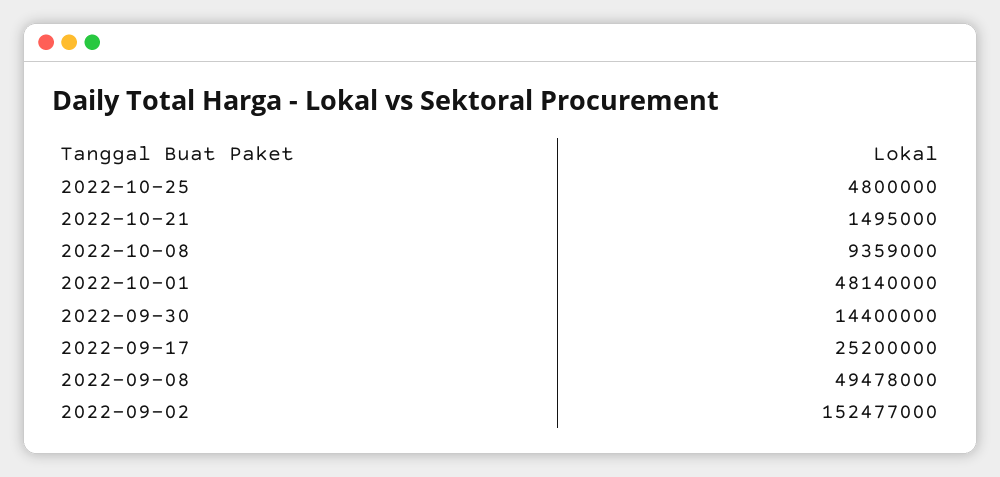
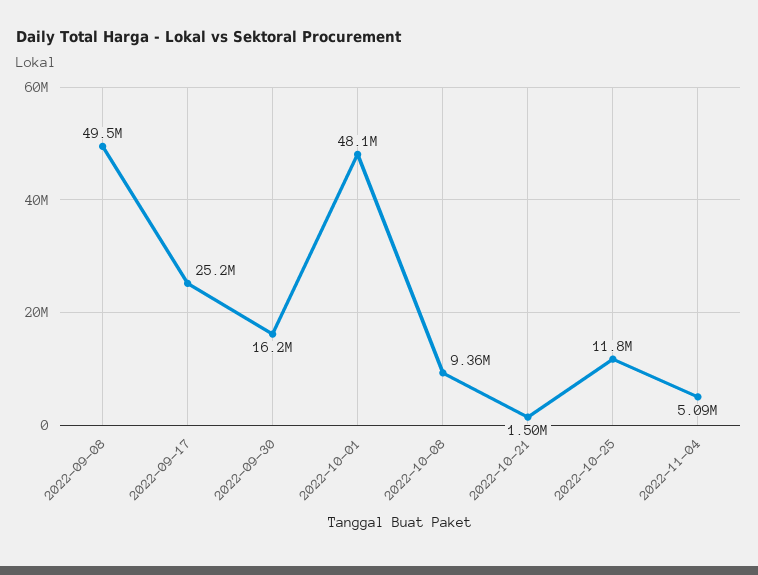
2022-10-25: 4800000 -> 11800000
2022-09-30: 14400000 -> 16200000
2022-09-02: 152477000 -> none
2022-11-04: none -> 5090000

